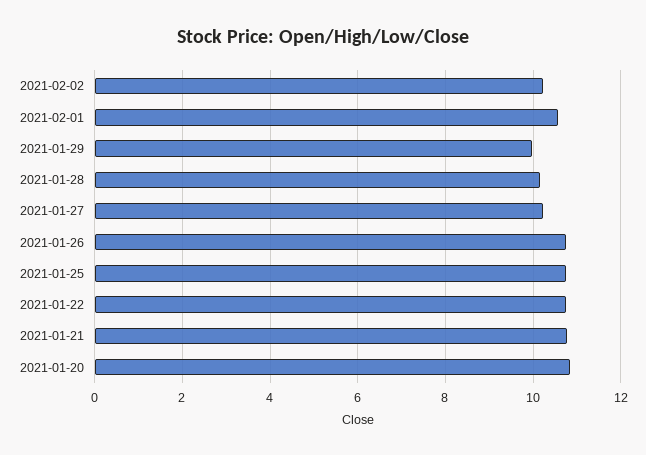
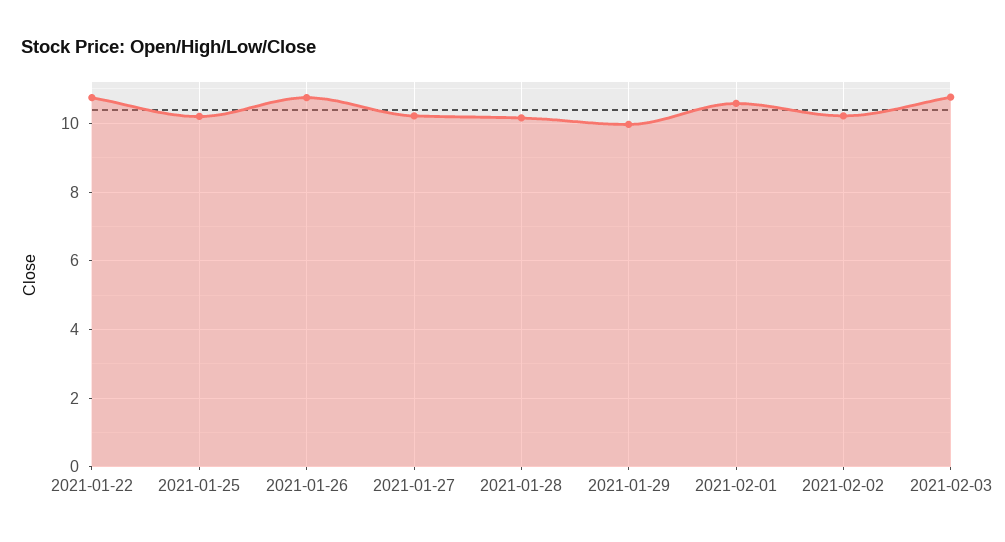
2021-01-25: 10.8 -> 10.2
2021-01-21: 10.8 -> none
2021-01-20: 10.8 -> none
2021-02-03: none -> 10.8

